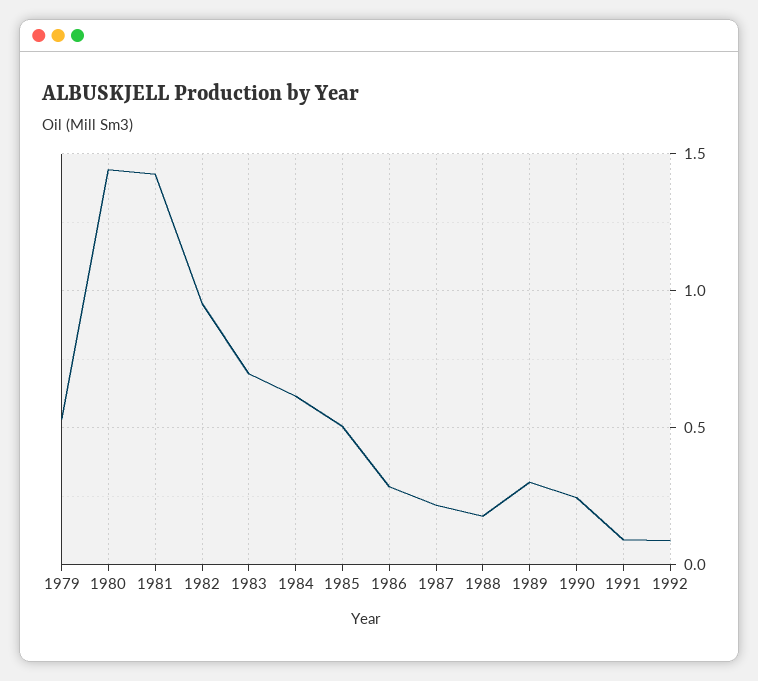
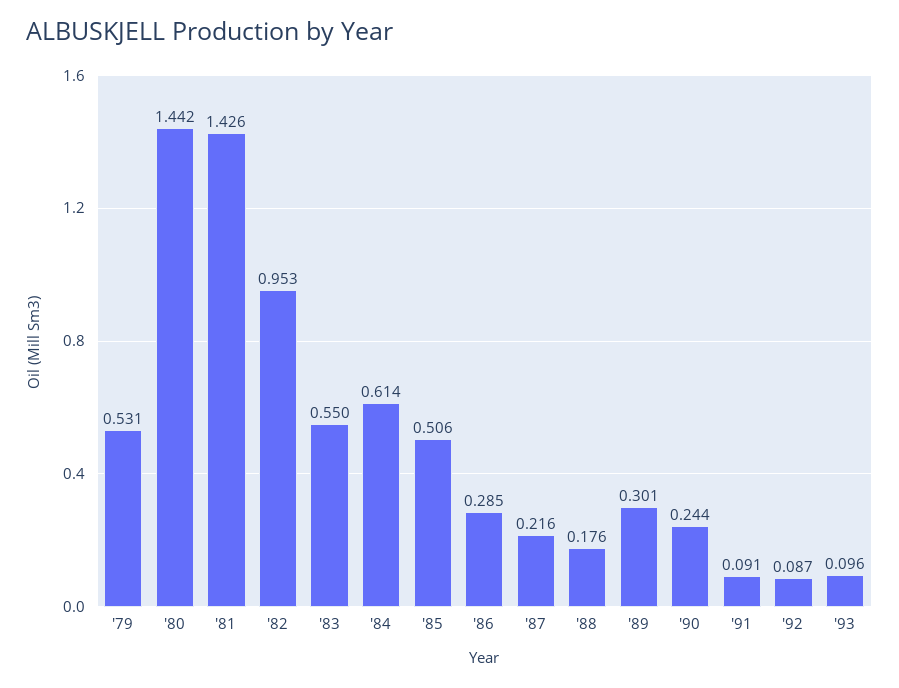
1983: 0.7 -> 0.55
'93: none -> 0.096

